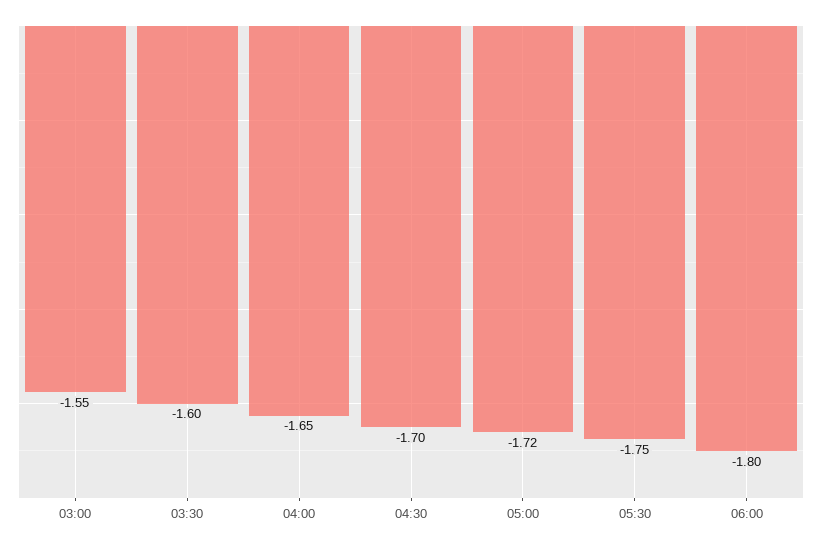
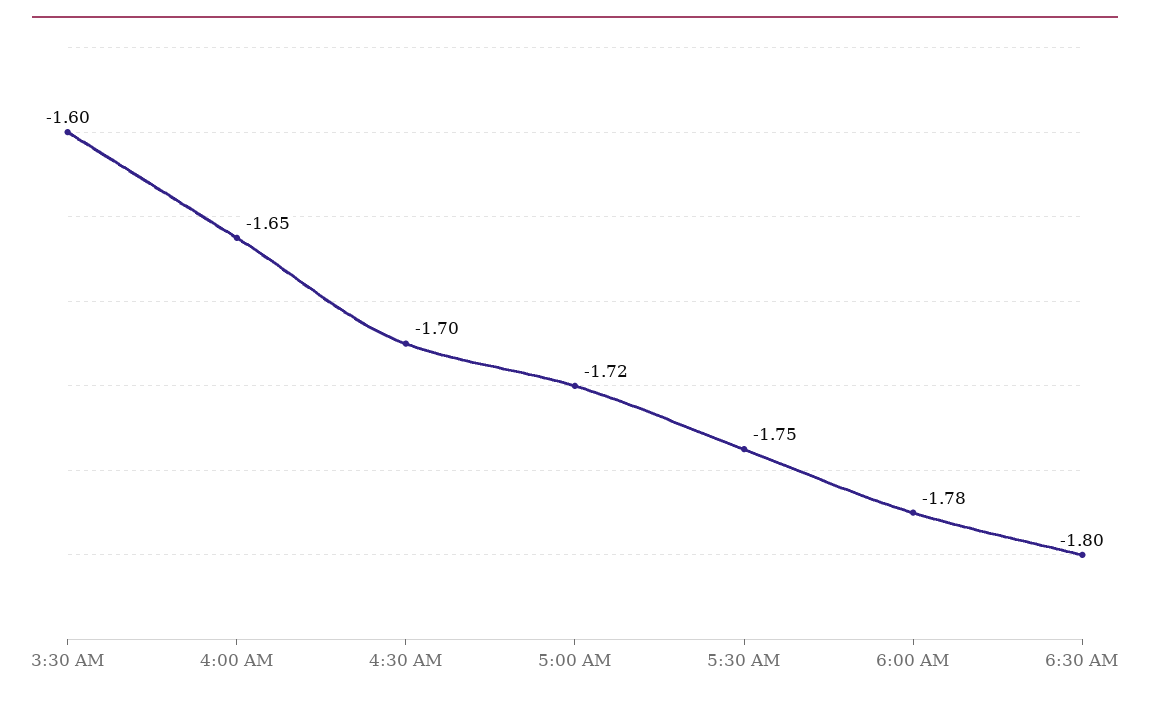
03:00: -1.55 -> none
06:00: -1.8 -> -1.78
6:30 AM: none -> -1.8

